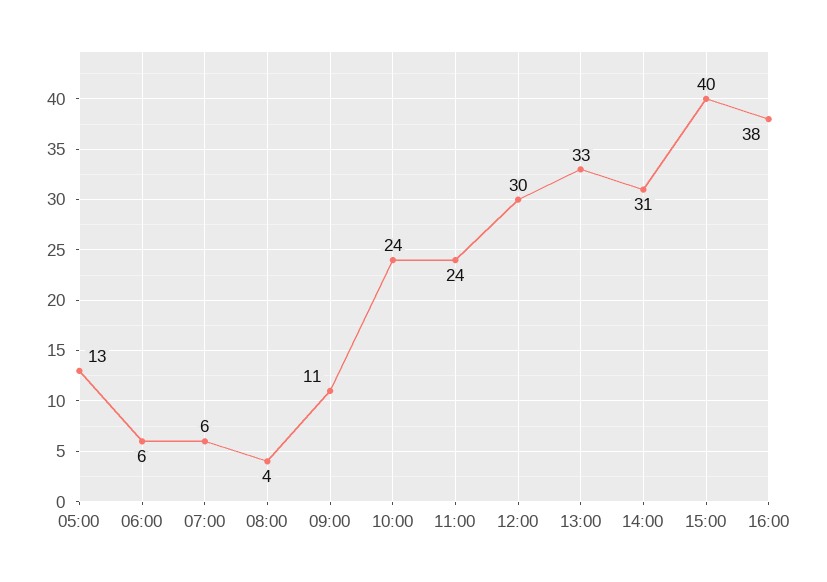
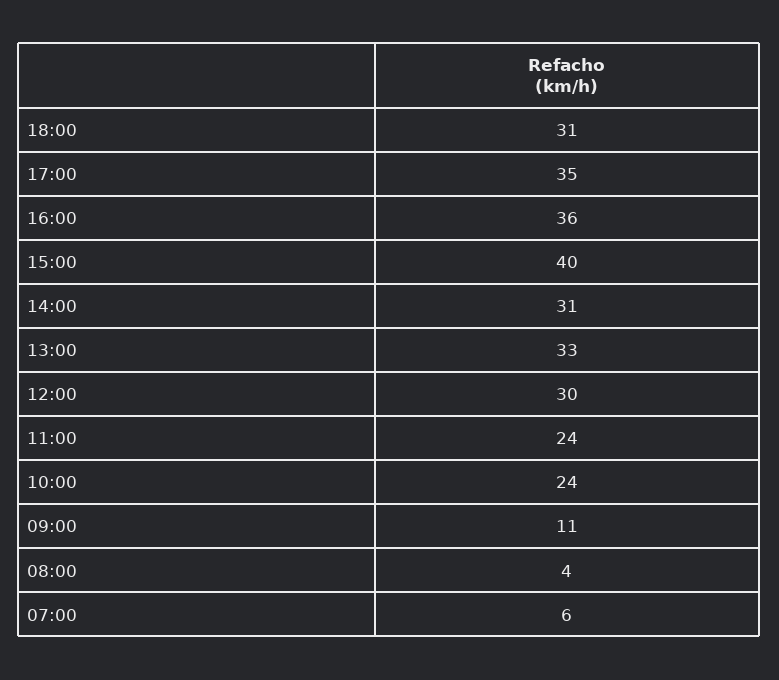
05:00: 13 -> none
06:00: 6 -> none
16:00: 38 -> 36
18:00: none -> 31
17:00: none -> 35

